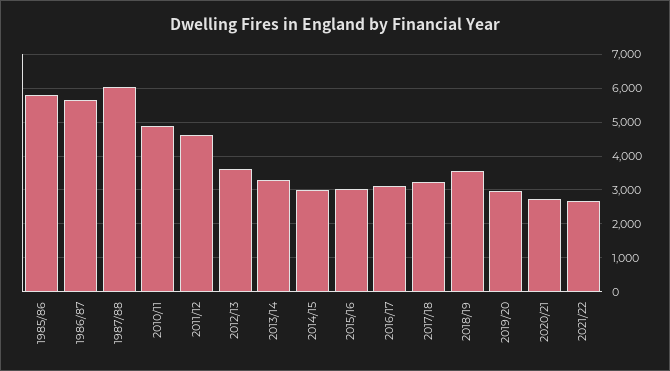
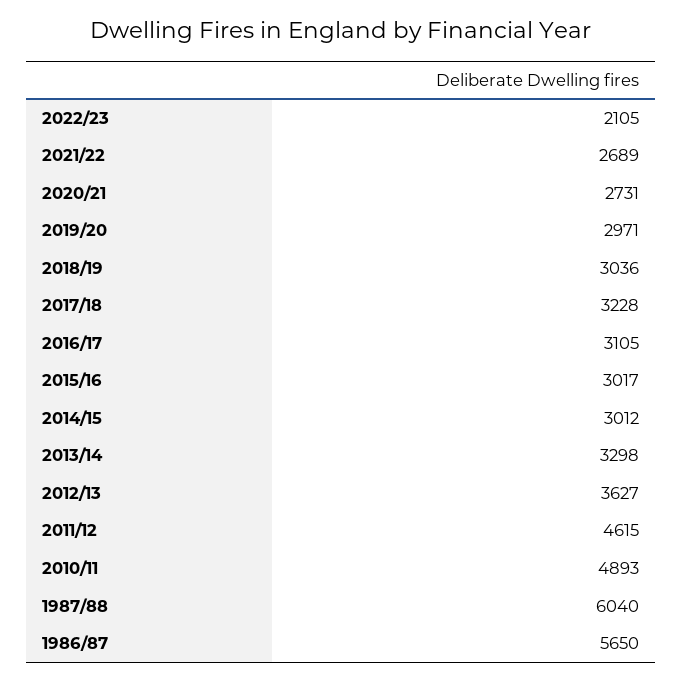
1985/86: 5800 -> none
2018/19: 3600 -> 3036
2022/23: none -> 2105

